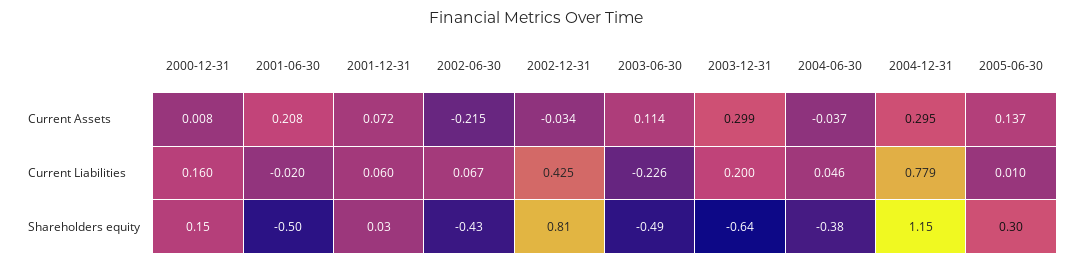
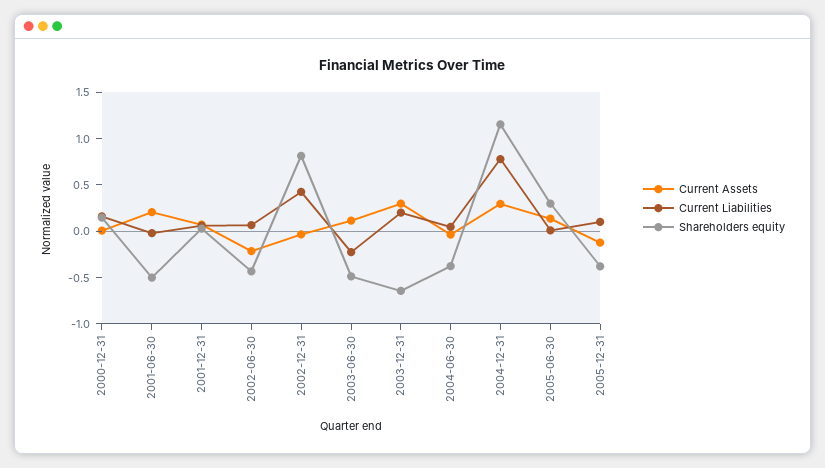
Current Assets, 2005-12-31: none -> -0.1
Current Liabilities, 2005-12-31: none -> 0.1
Shareholders equity, 2005-12-31: none -> -0.4

